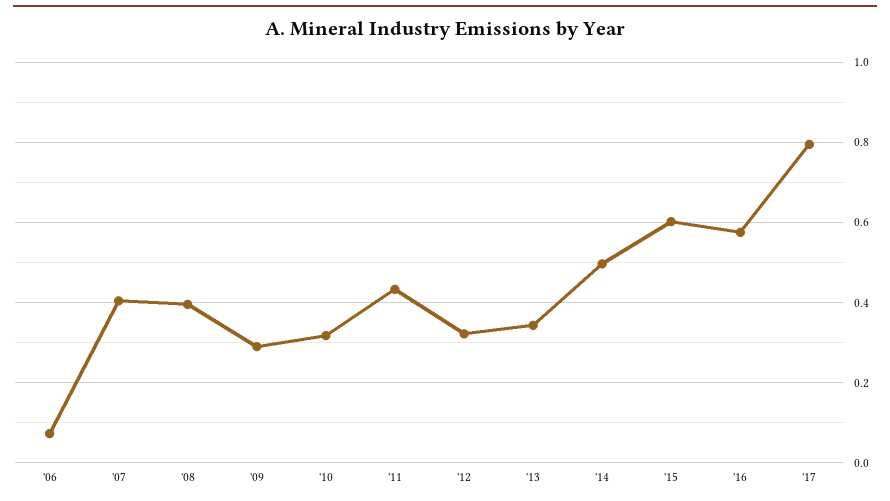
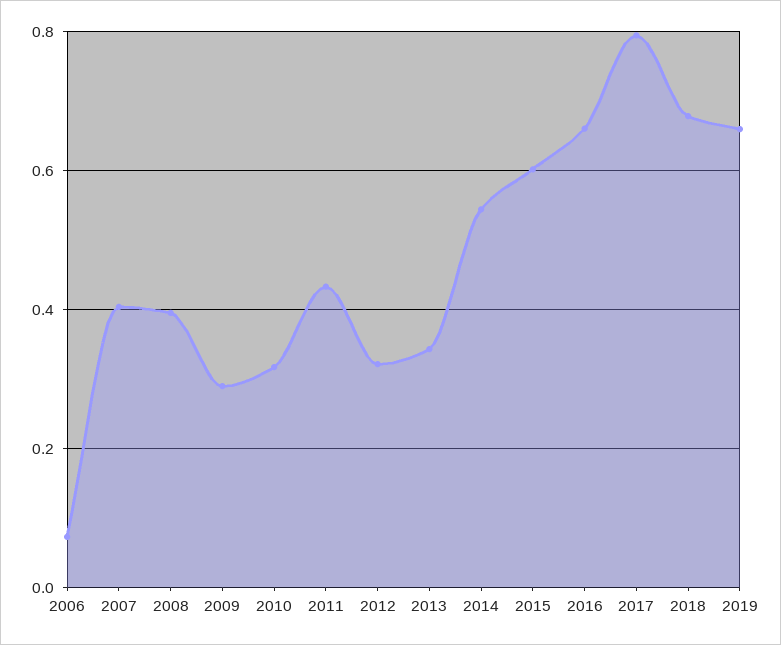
'14: 0.5 -> 0.54
'16: 0.58 -> 0.66
2018: none -> 0.68
2019: none -> 0.66

